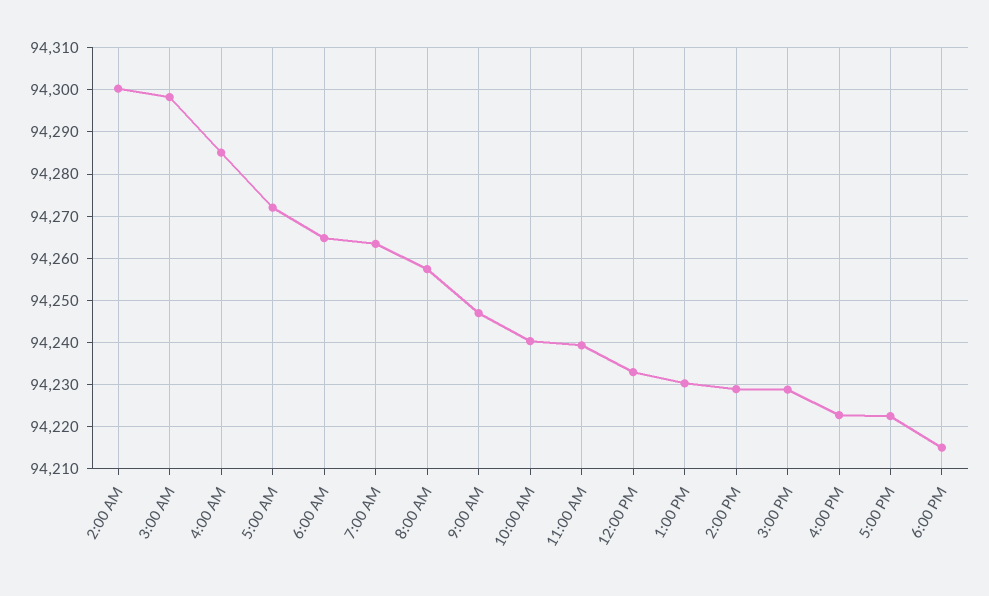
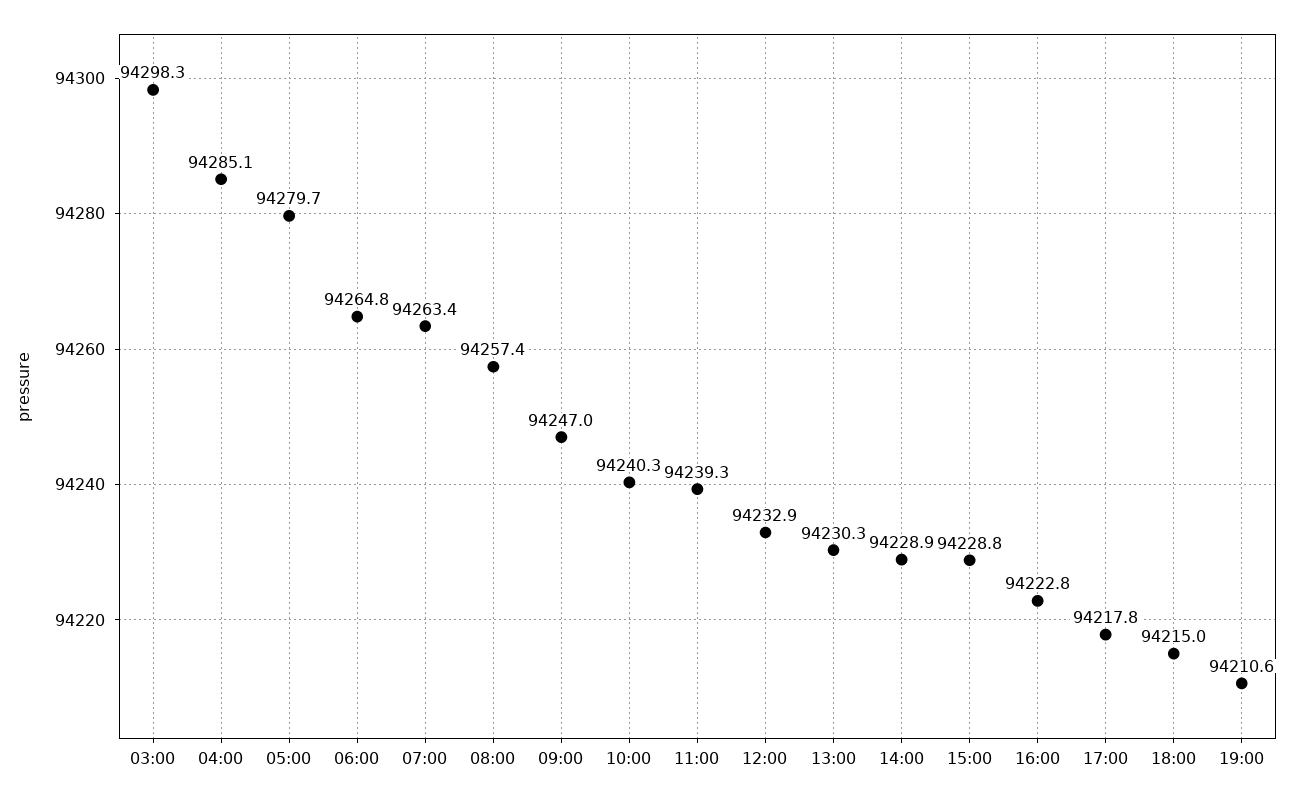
2:00 AM: 94300 -> none
5:00 AM: 94272 -> 94279.7
5:00 PM: 94222 -> 94217.8
19:00: none -> 94210.6

